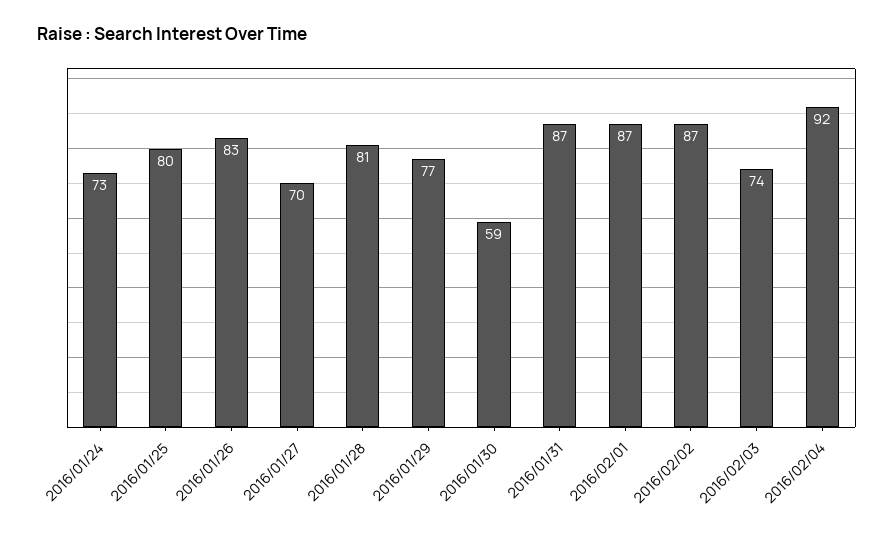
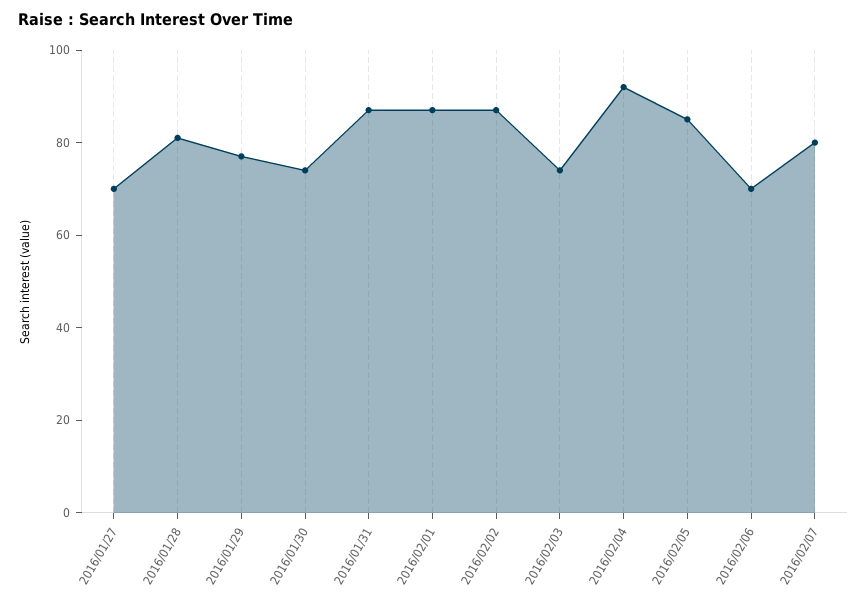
2016/01/24: 73 -> none
2016/01/25: 80 -> none
2016/01/26: 83 -> none
2016/01/30: 59 -> 75
2016/02/05: none -> 85
2016/02/06: none -> 70
2016/02/07: none -> 80

